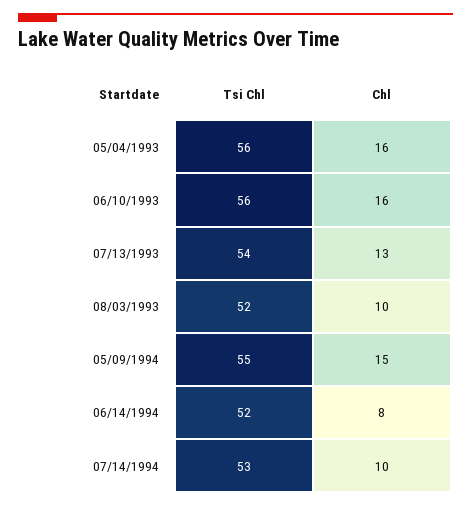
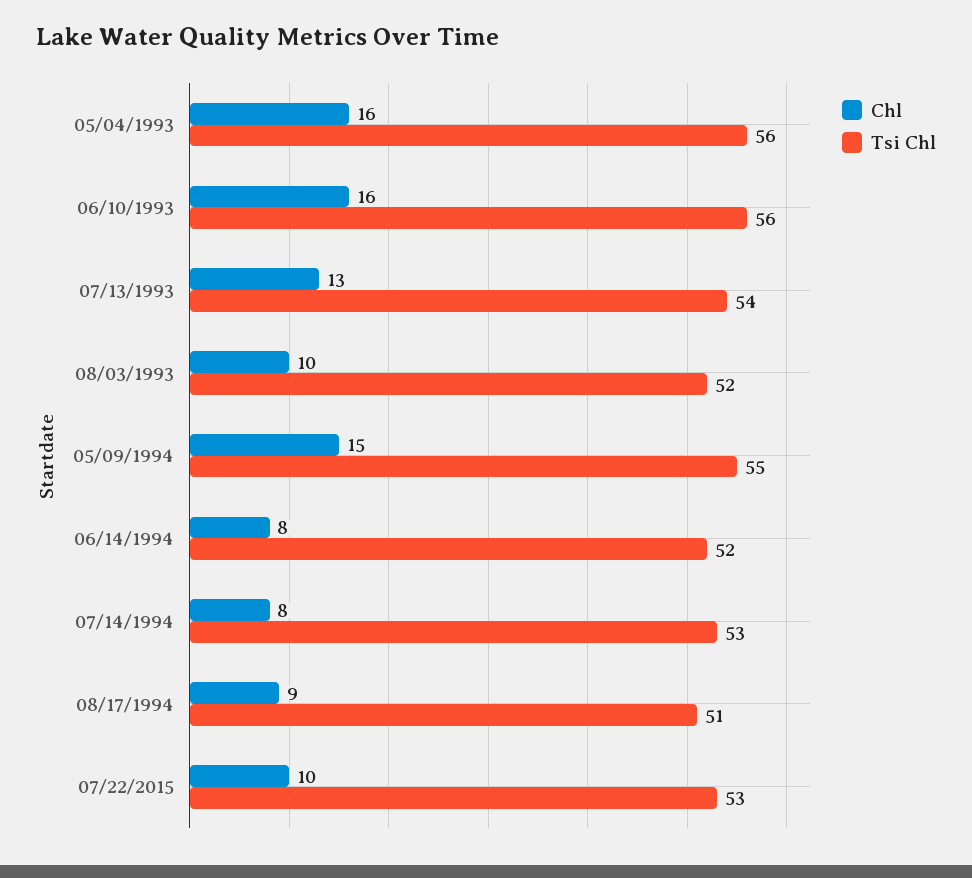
Chl, 07/14/1994: 10 -> 8
Chl, 08/17/1994: none -> 9
Tsi Chl, 08/17/1994: none -> 51
Chl, 07/22/2015: none -> 10
Tsi Chl, 07/22/2015: none -> 53

